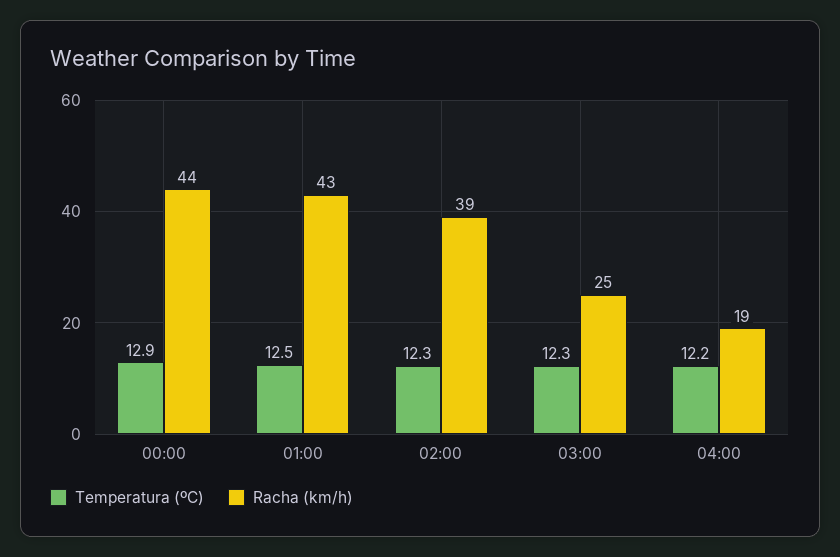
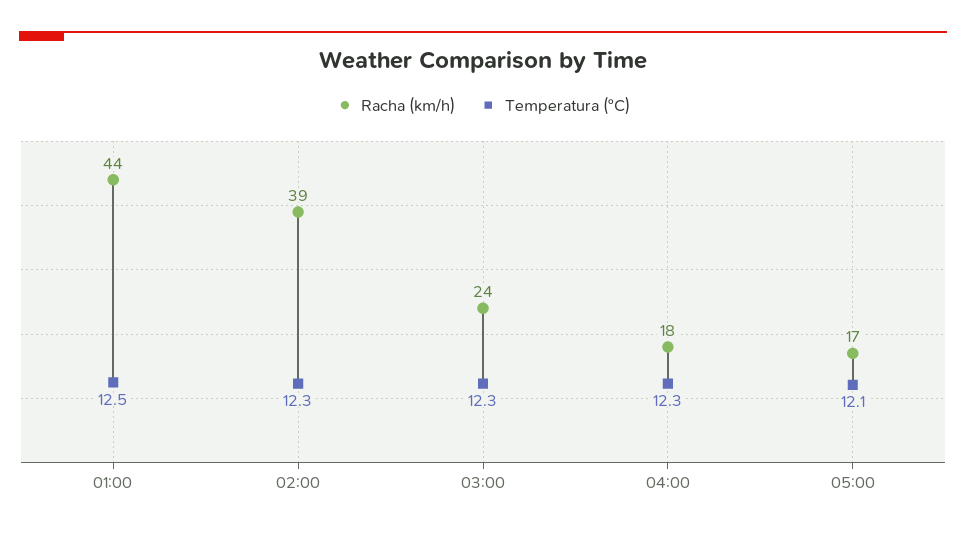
Temperatura (ºC), 00:00: 12.9 -> none
Racha (km/h), 00:00: 44 -> none
Racha (km/h), 01:00: 43 -> 44
Racha (km/h), 03:00: 25 -> 24
Temperatura (ºC), 04:00: 12.2 -> 12.3
Racha (km/h), 04:00: 19 -> 18
Racha (km/h), 05:00: none -> 17
Temperatura (ºC), 05:00: none -> 12.1

